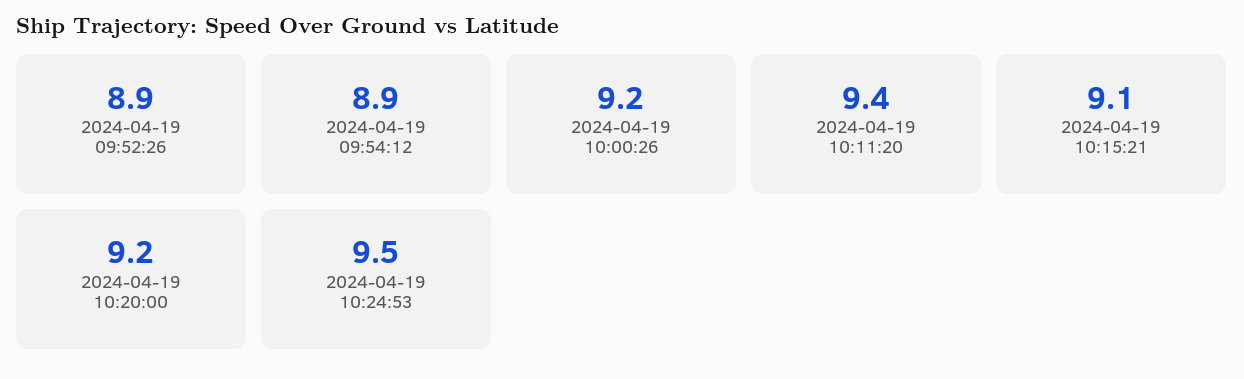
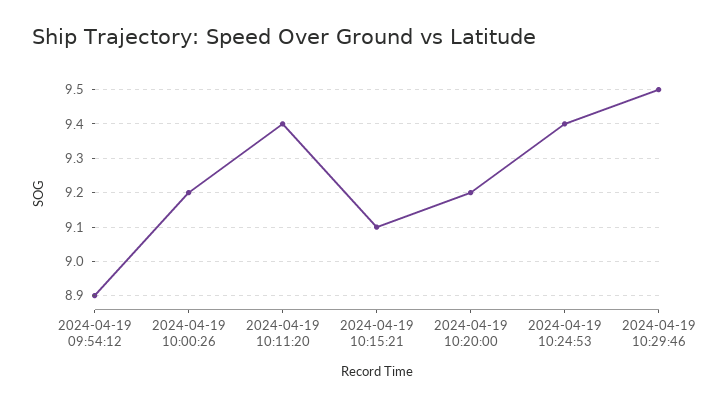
2024-04-19 09:52:26: 8.9 -> none
2024-04-19 10:24:53: 9.5 -> 9.4
2024-04-19 10:29:46: none -> 9.5

